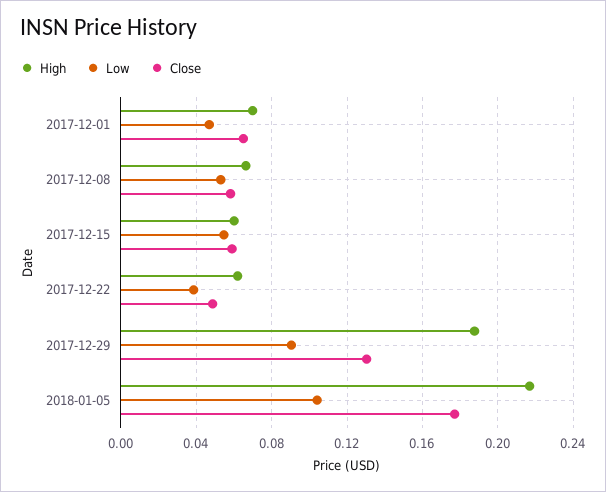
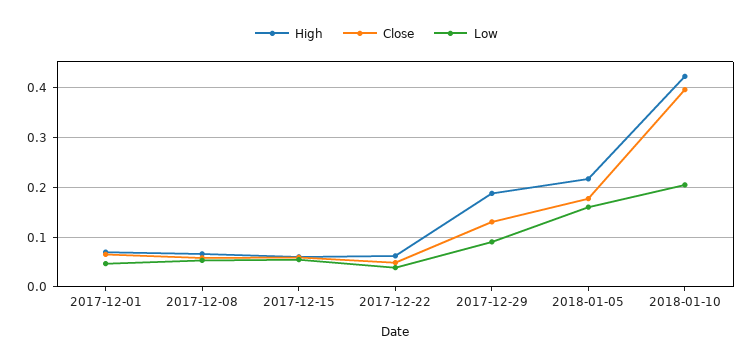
Low, 2018-01-05: 0.105 -> 0.16
High, 2018-01-10: none -> 0.42
Close, 2018-01-10: none -> 0.4
Low, 2018-01-10: none -> 0.2

